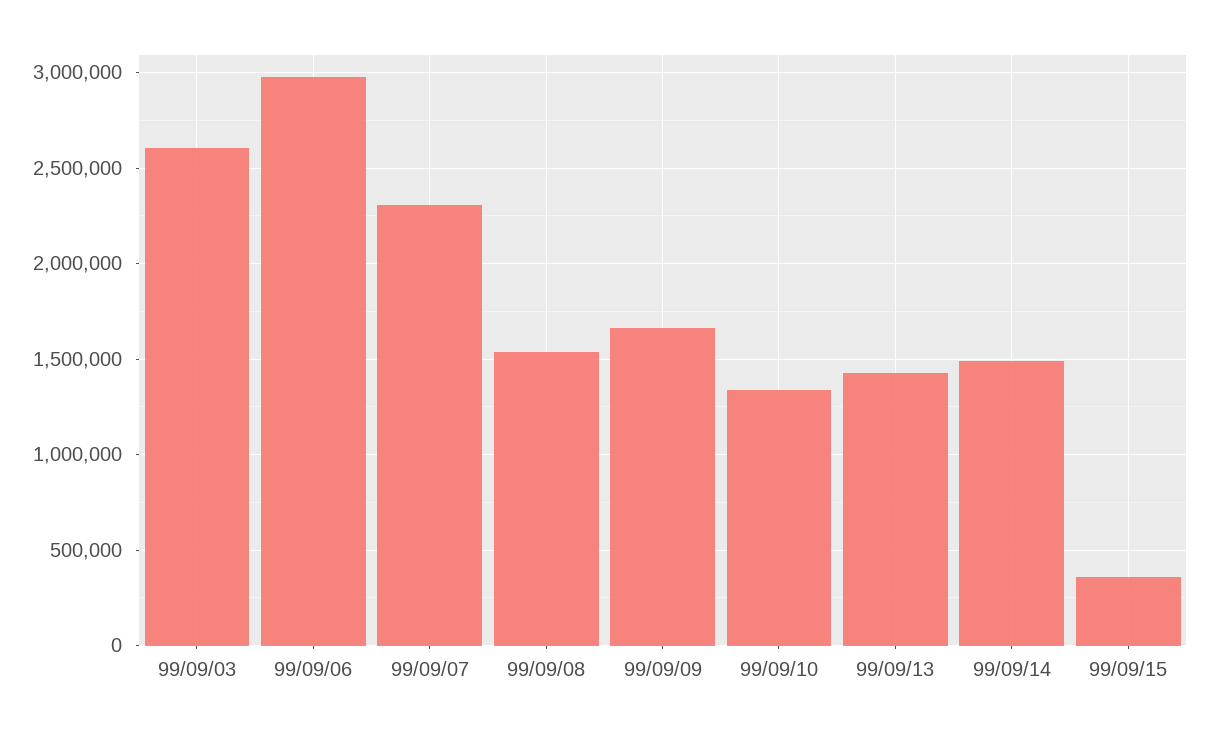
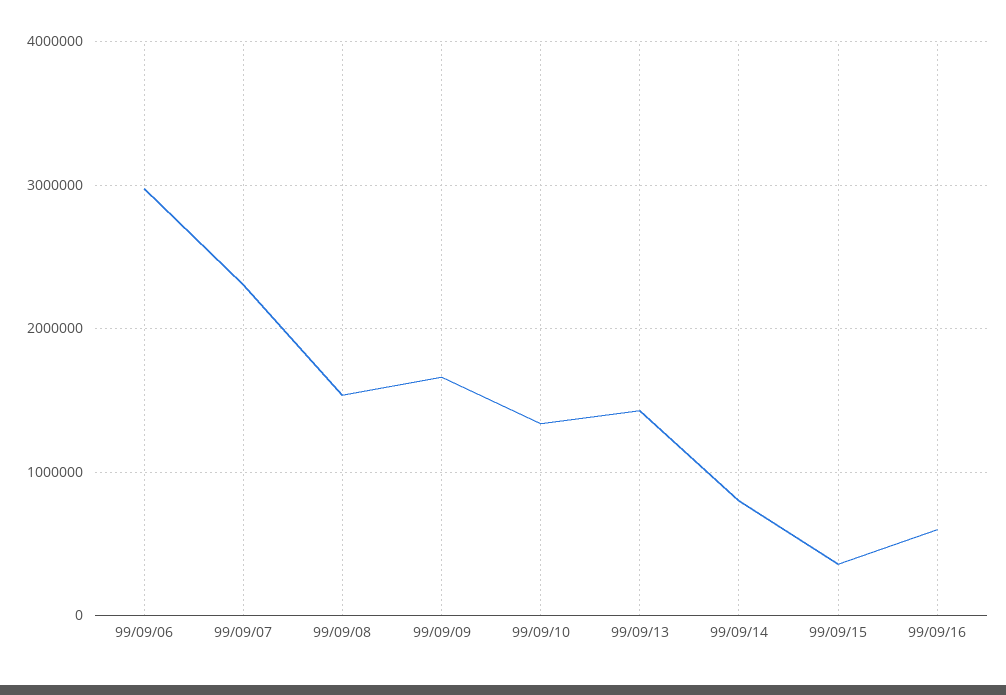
99/09/03: 2600000 -> none
99/09/14: 1500000 -> 800000
99/09/16: none -> 600000

